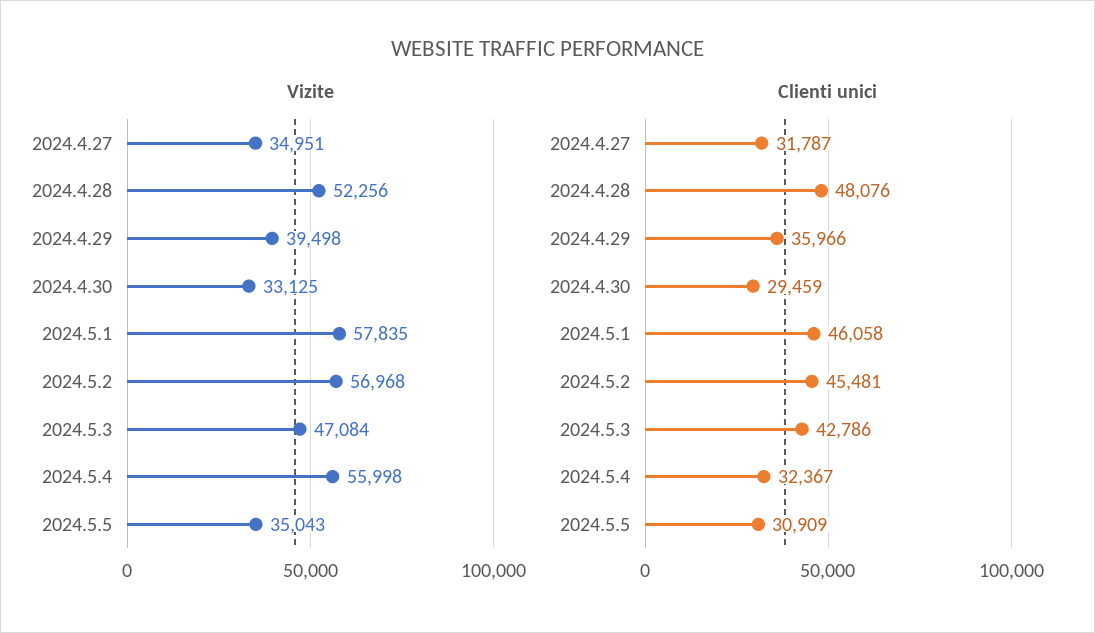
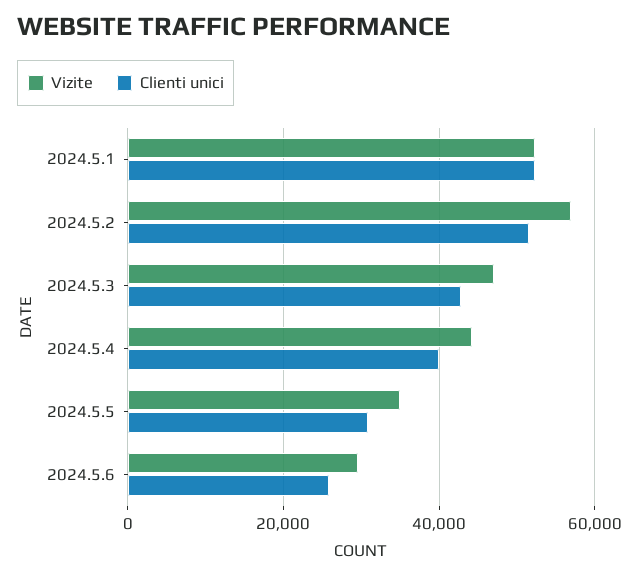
Vizite, 2024.4.27: 34951 -> none
Vizite, 2024.4.28: 52256 -> none
Vizite, 2024.4.29: 39498 -> none
Vizite, 2024.4.30: 33125 -> none
Vizite, 2024.5.1: 57835 -> 52000
Vizite, 2024.5.4: 55998 -> 44000
Clienti unici, 2024.4.27: 31787 -> none
Clienti unici, 2024.4.28: 48076 -> none
Clienti unici, 2024.4.29: 35966 -> none
Clienti unici, 2024.4.30: 29459 -> none
Clienti unici, 2024.5.1: 46058 -> 52000
Clienti unici, 2024.5.2: 45481 -> 52000
Clienti unici, 2024.5.4: 32367 -> 40000
Vizite, 2024.5.6: none -> 30000
Clienti unici, 2024.5.6: none -> 26000

